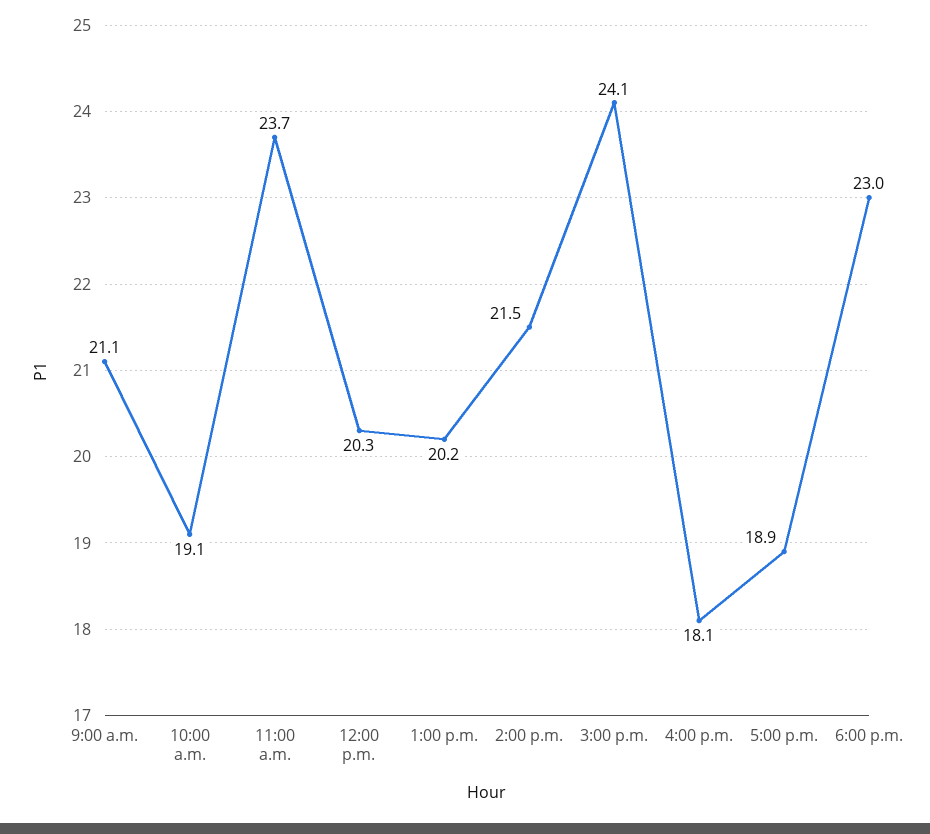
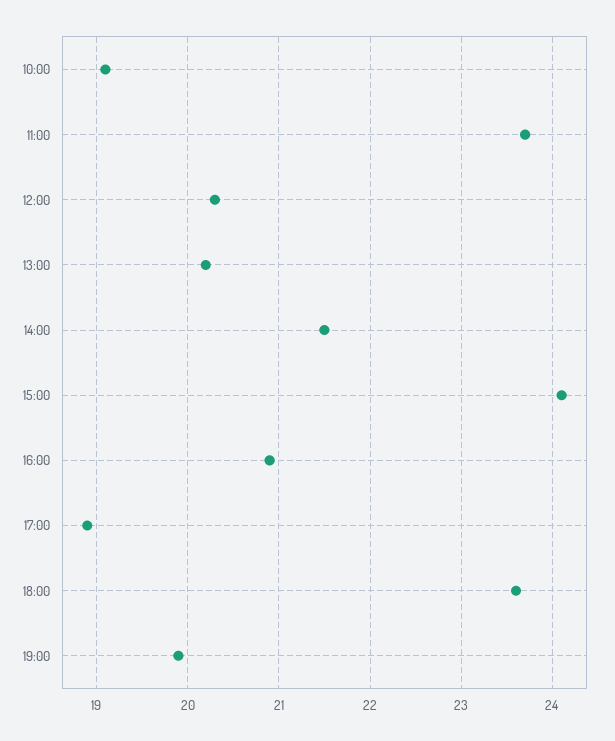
9:00 a.m.: 21.1 -> none
4:00 p.m.: 18.1 -> 20.9
6:00 p.m.: 23 -> 23.6
19:00: none -> 19.9

